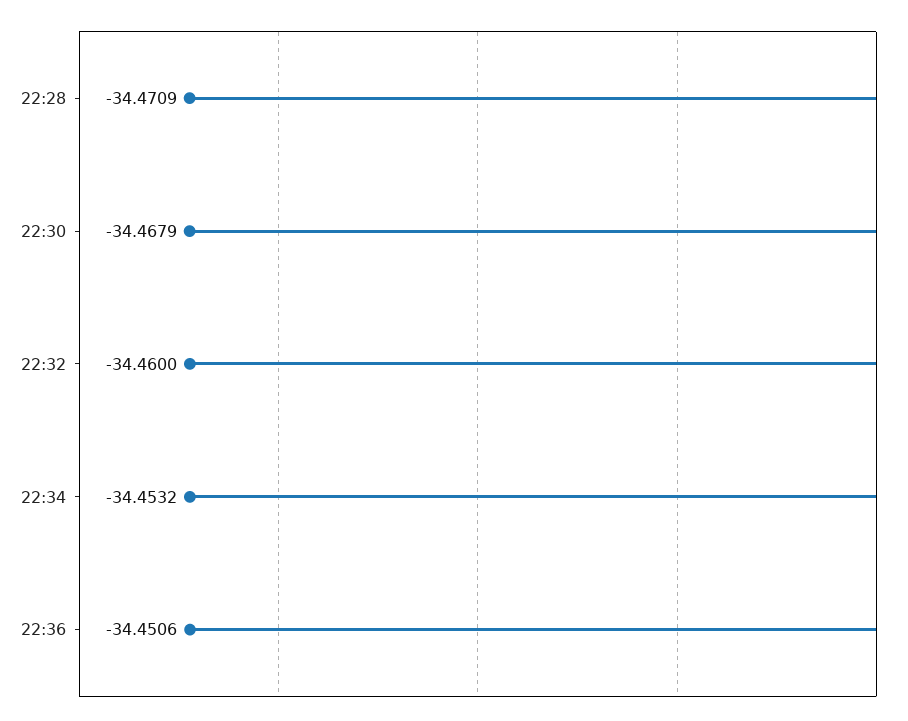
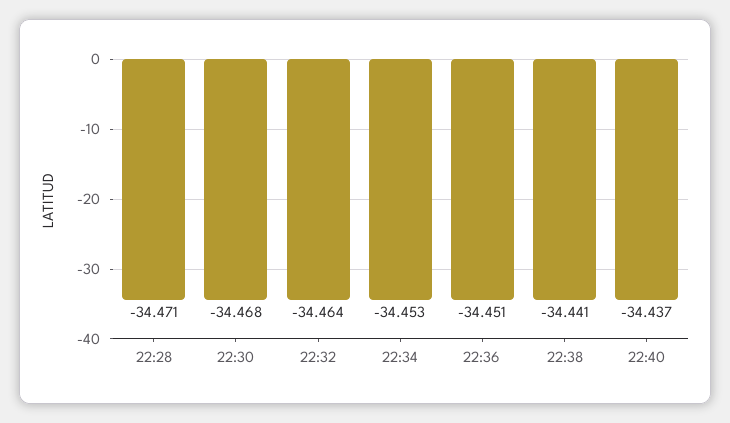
22:32: -34.46 -> -34.464
22:38: none -> -34.441
22:40: none -> -34.437

